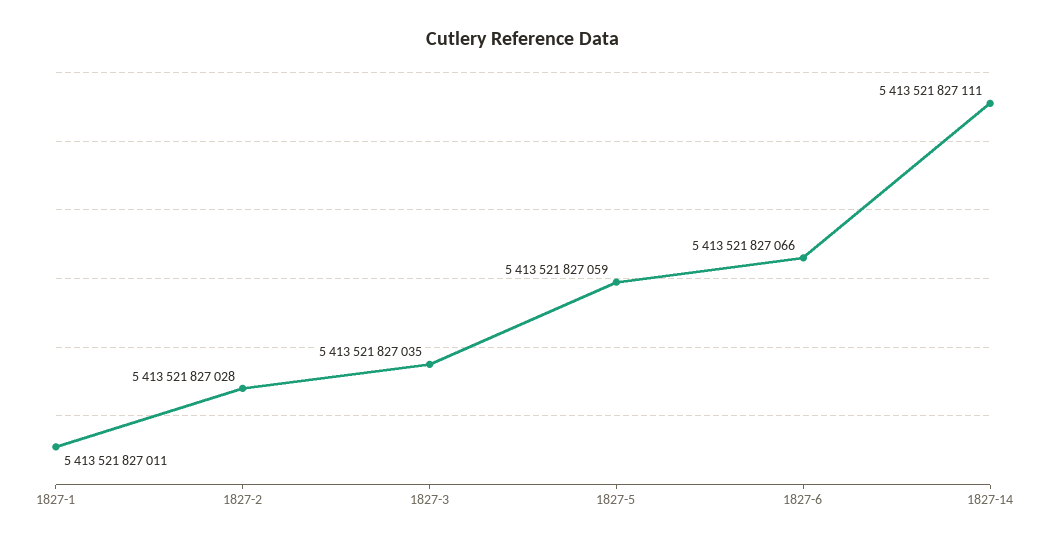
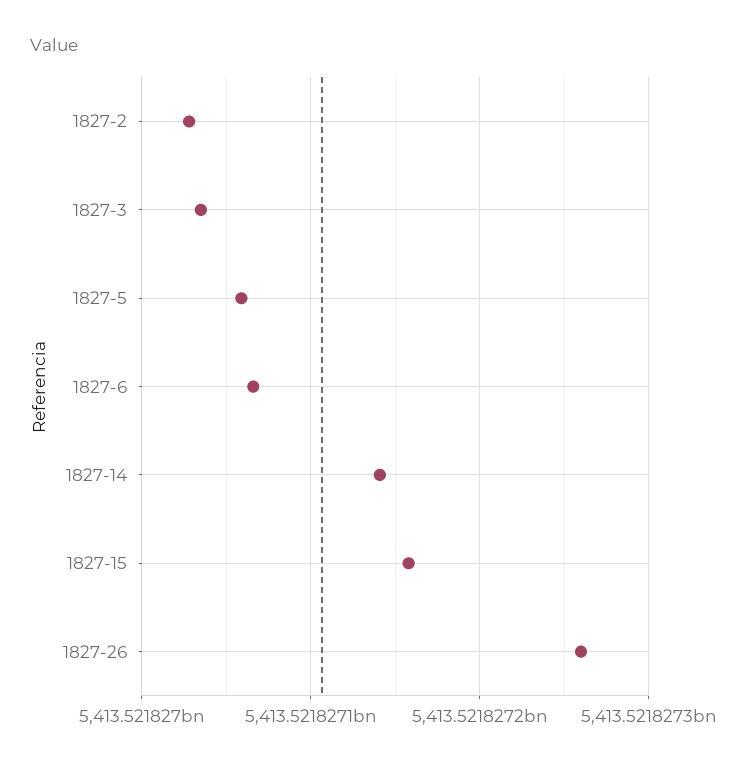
1827-1: 5413521827011 -> none
1827-14: 5413521827111 -> 5413521827140
1827-15: none -> 5413521827160
1827-26: none -> 5413521827260

